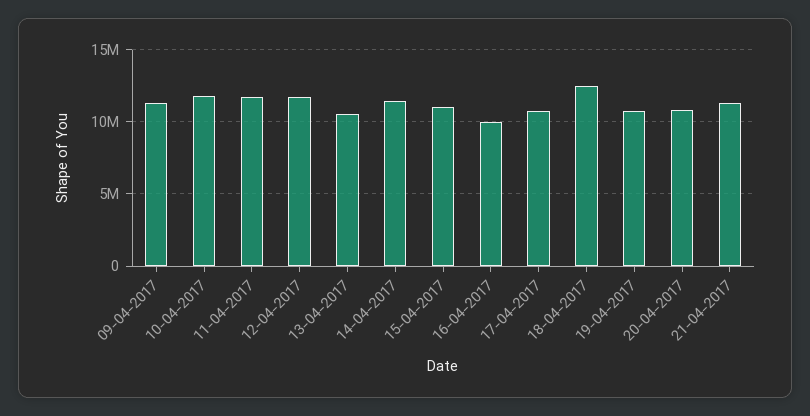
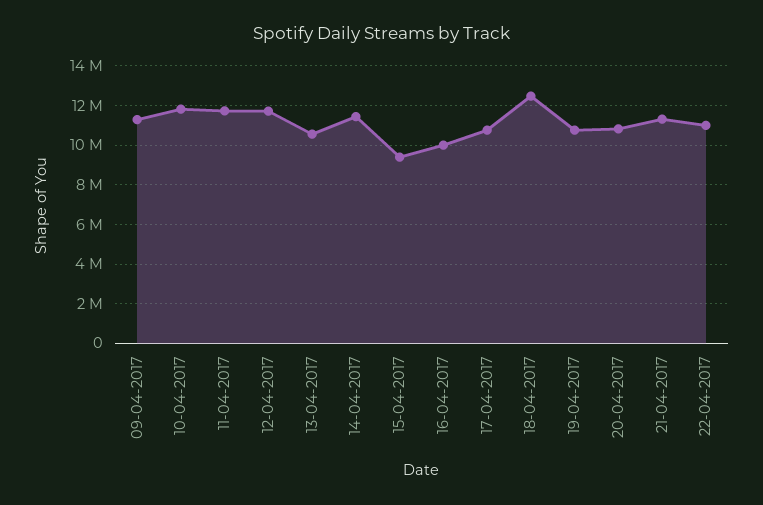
15-04-2017: 11000000 -> 9500000
22-04-2017: none -> 11000000

